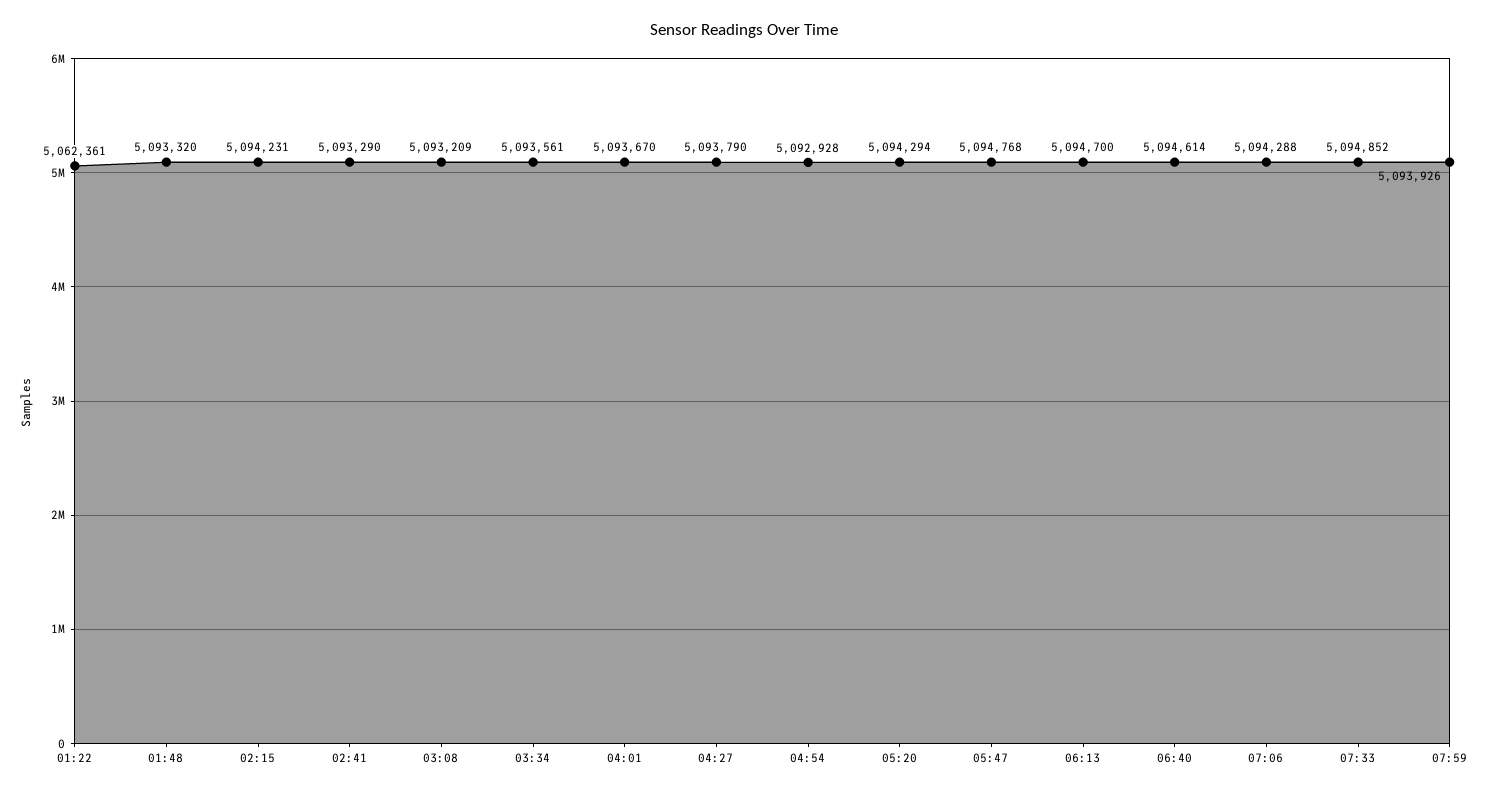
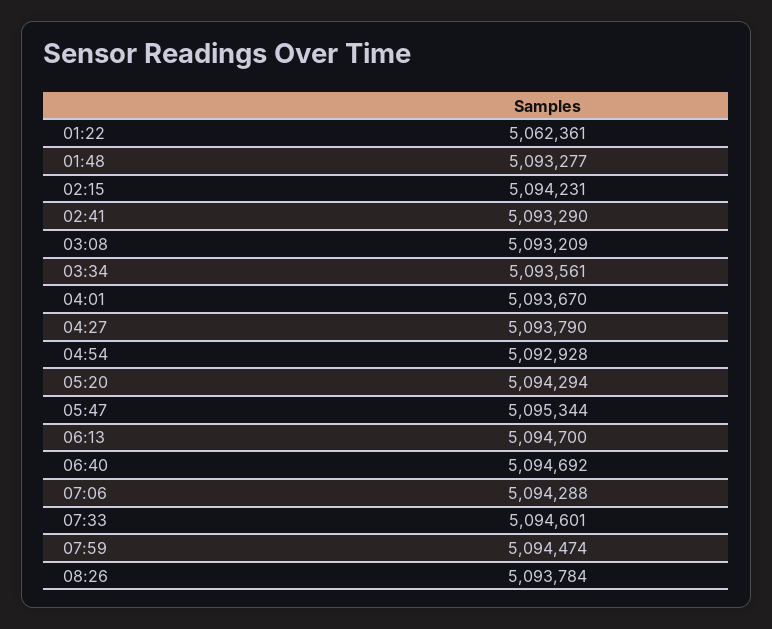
01:48: 5093320 -> 5093277
05:47: 5094768 -> 5095344
06:40: 5094614 -> 5094692
07:33: 5094852 -> 5094601
07:59: 5093926 -> 5094474
08:26: none -> 5093784

